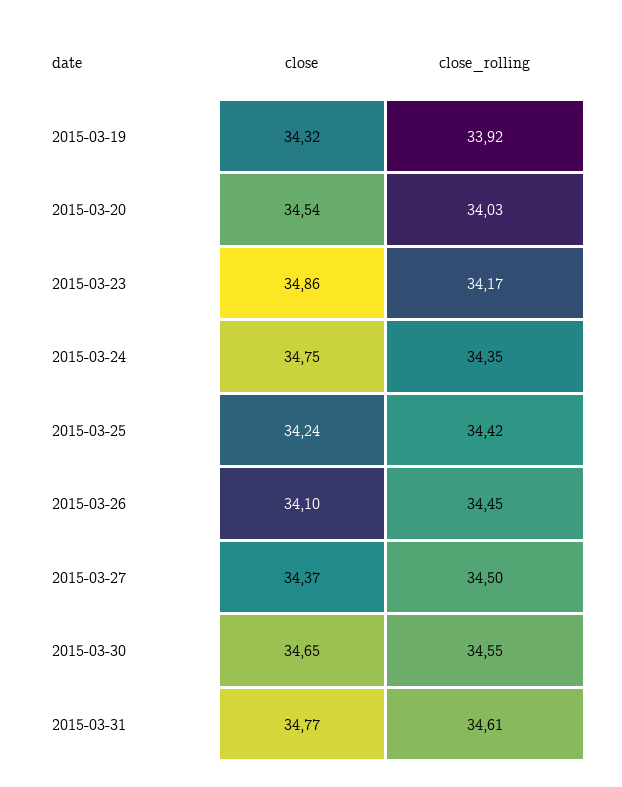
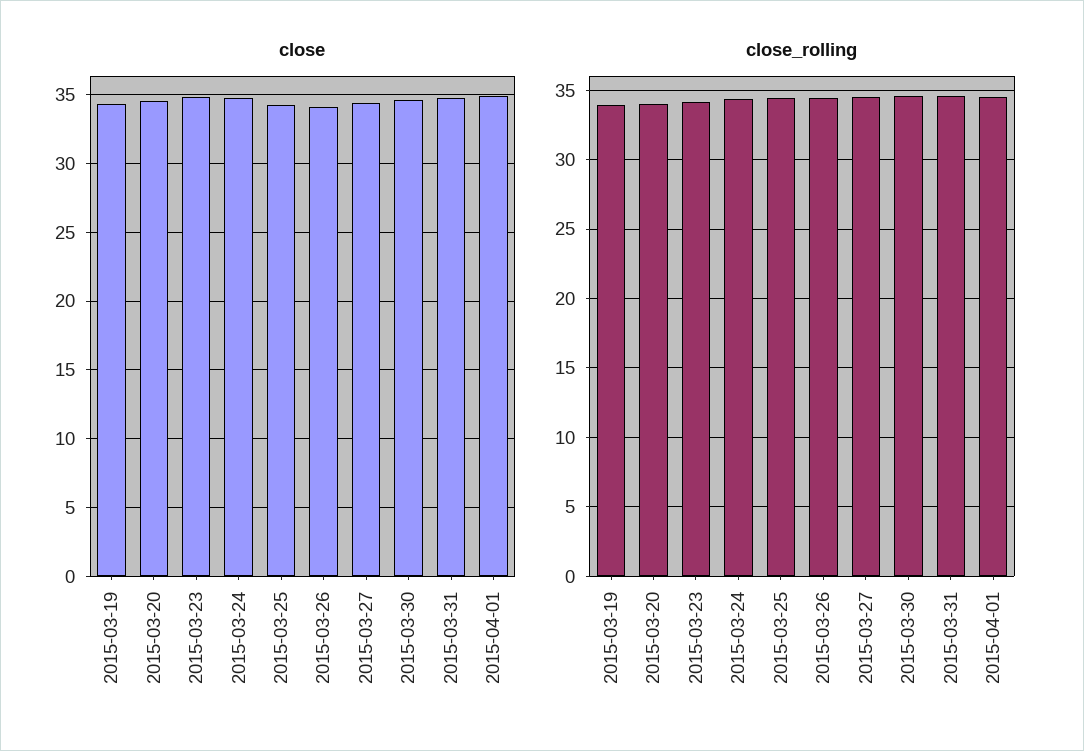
close, 2015-04-01: none -> 35
close_rolling, 2015-04-01: none -> 34.5

